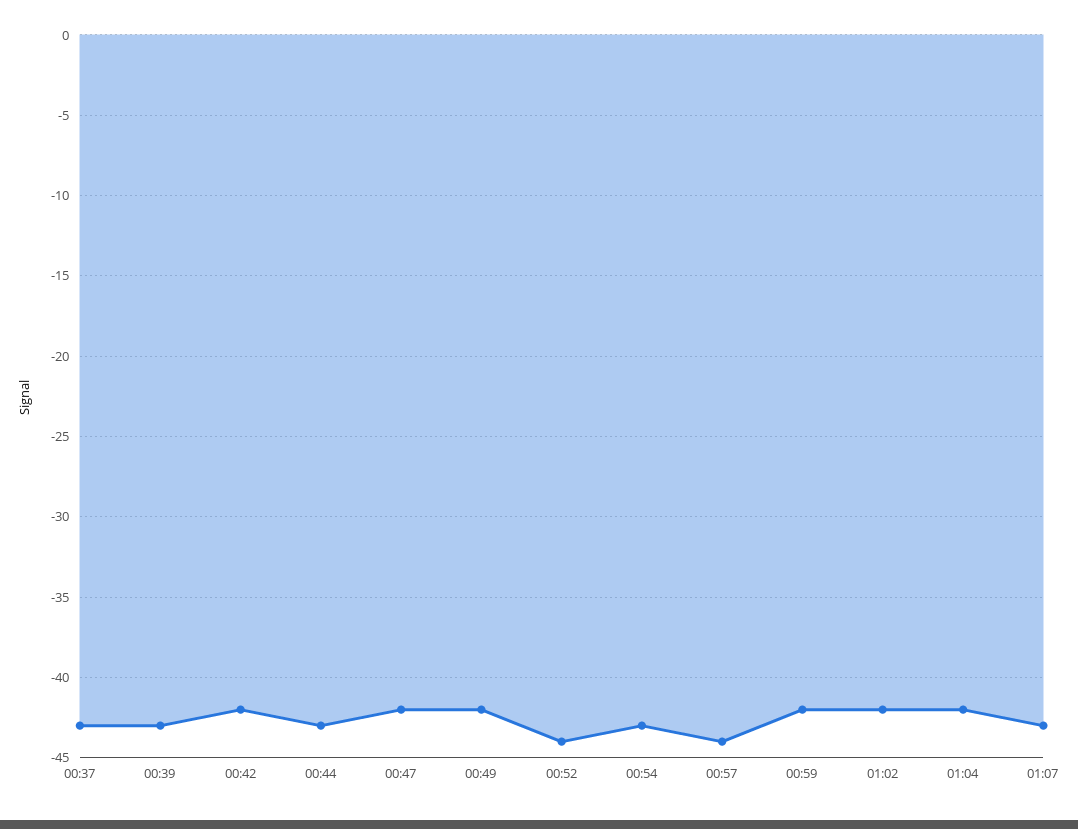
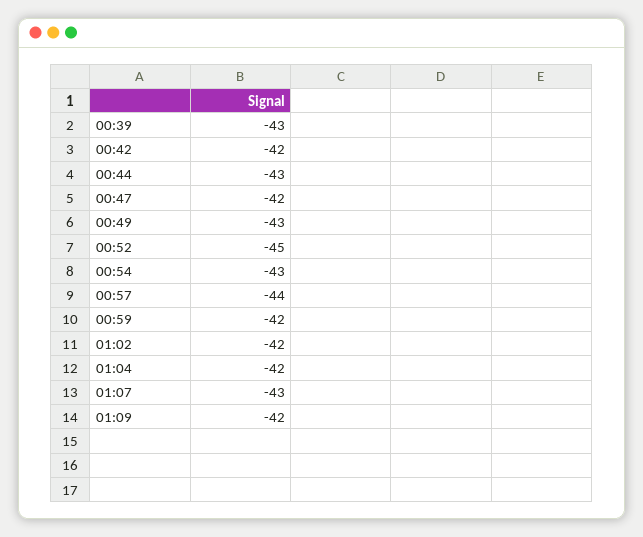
00:37: -43 -> none
00:49: -42 -> -43
00:52: -44 -> -45
01:09: none -> -42

